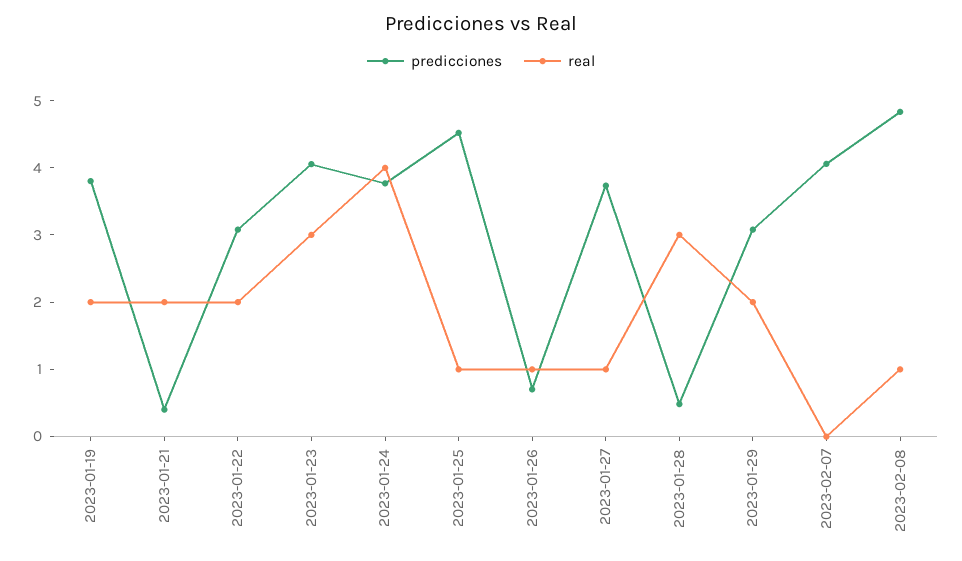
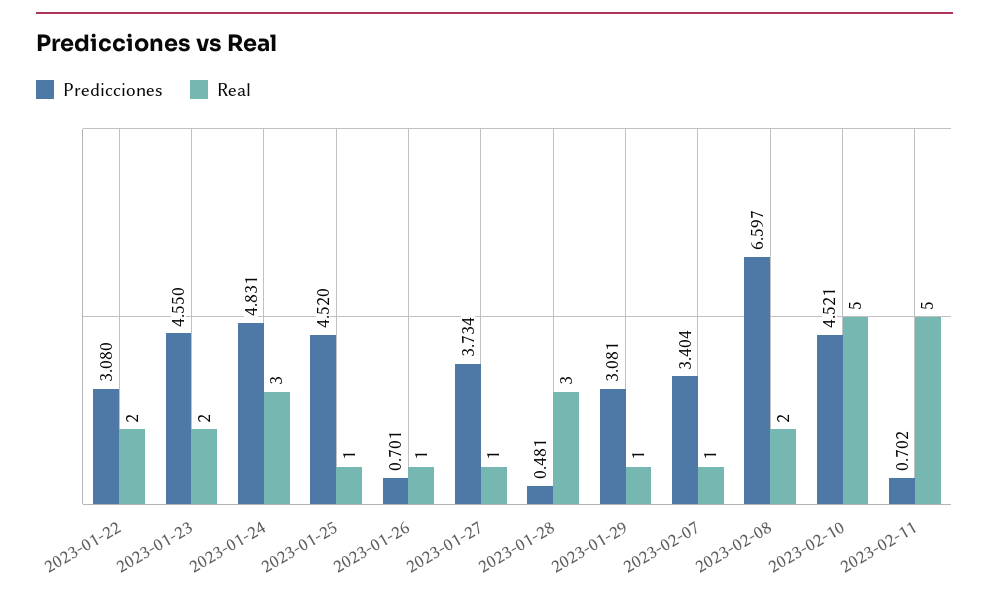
predicciones, 2023-01-19: 3.8 -> none
real, 2023-01-19: 2 -> none
predicciones, 2023-01-21: 0.4 -> none
real, 2023-01-21: 2 -> none
predicciones, 2023-01-23: 4 -> 4.55
real, 2023-01-23: 3 -> 2
predicciones, 2023-01-24: 3.8 -> 4.831
real, 2023-01-24: 4 -> 3
real, 2023-01-29: 2 -> 1
predicciones, 2023-02-07: 4 -> 3.404
real, 2023-02-07: 0 -> 1
predicciones, 2023-02-08: 4.8 -> 6.597
real, 2023-02-08: 1 -> 2
predicciones, 2023-02-10: none -> 4.521
real, 2023-02-10: none -> 5
predicciones, 2023-02-11: none -> 0.702
real, 2023-02-11: none -> 5

